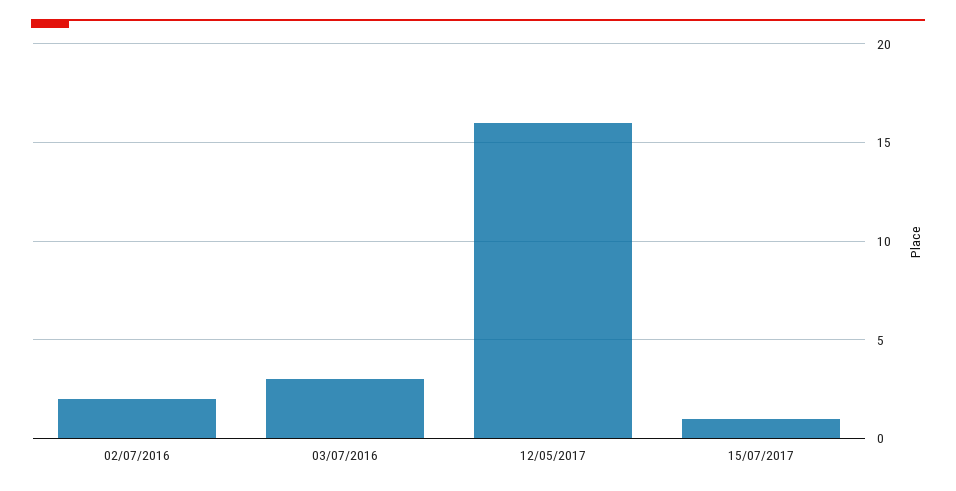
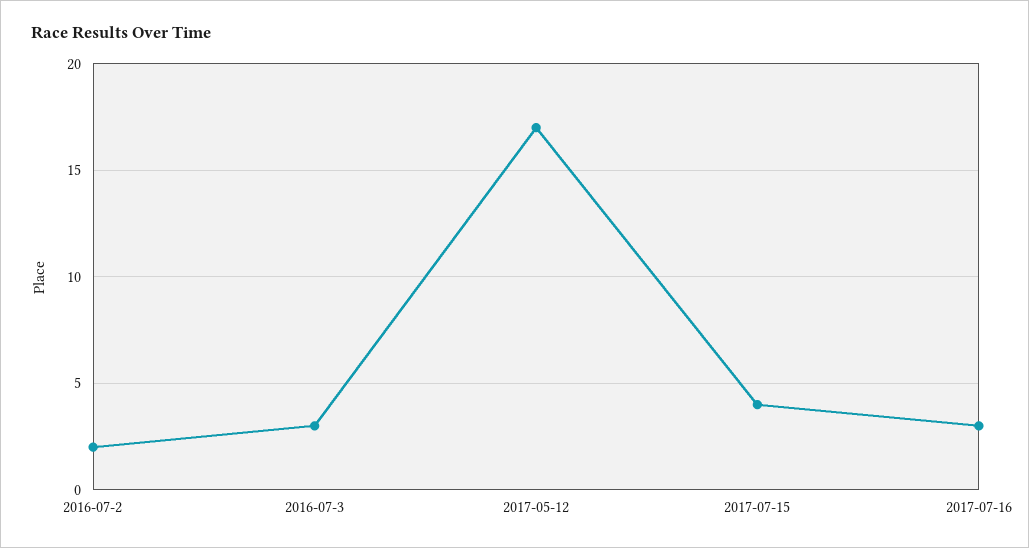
12/05/2017: 16 -> 17
15/07/2017: 1 -> 4
2017-07-16: none -> 3

